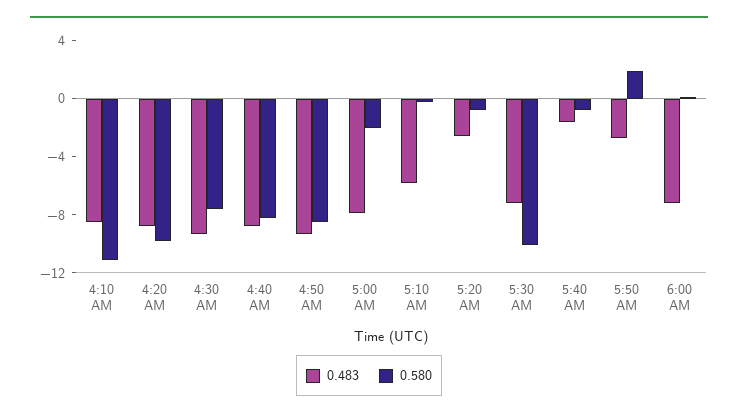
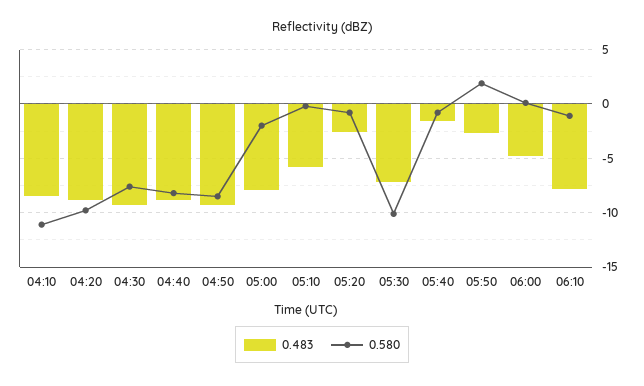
0.483, 6:00 AM: -7 -> -5
0.483, 06:10: none -> -8
0.580, 06:10: none -> -1

